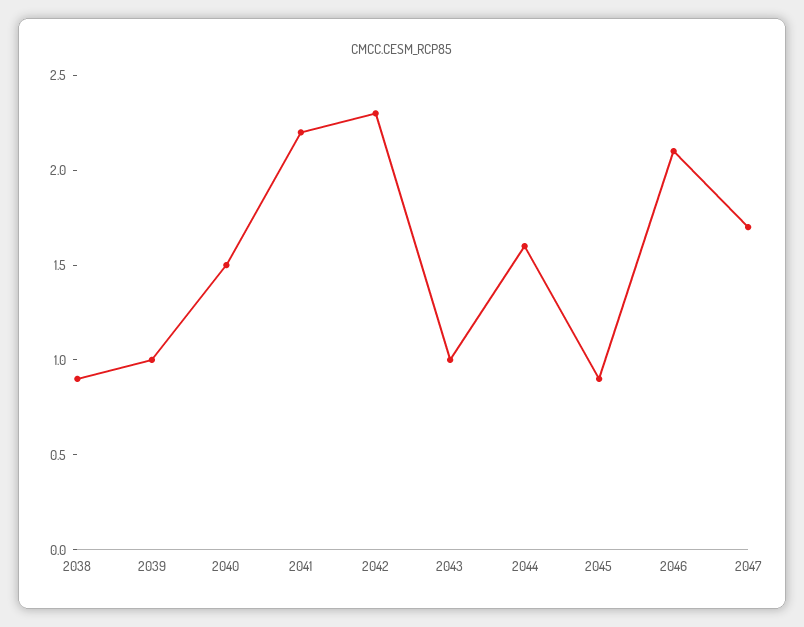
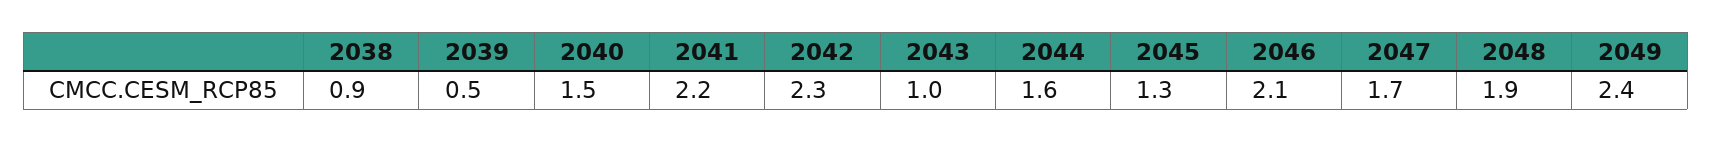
2039: 1 -> 0.5
2045: 0.9 -> 1.3
2048: none -> 1.9
2049: none -> 2.4

